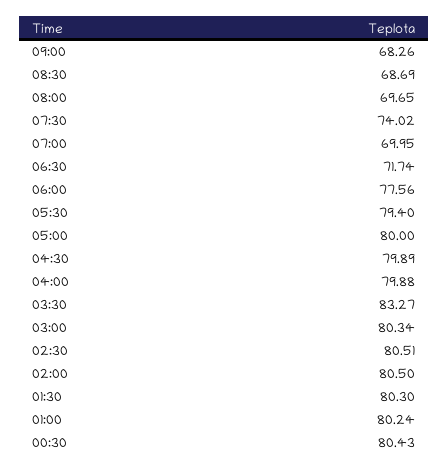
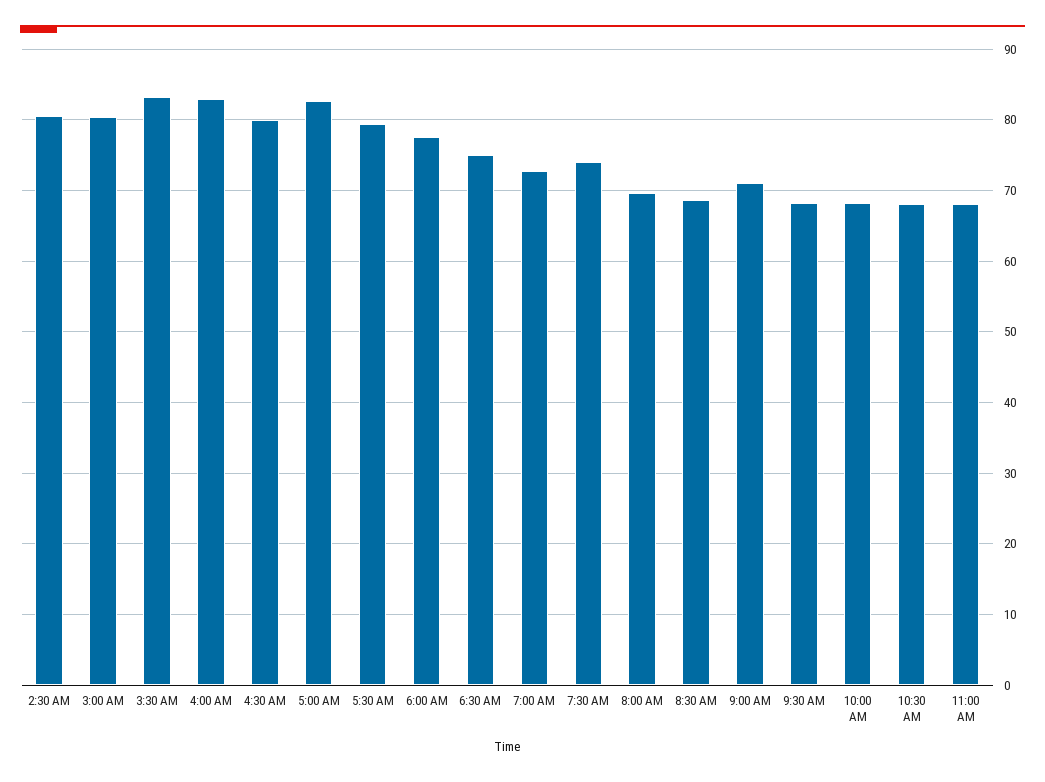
09:00: 68.26 -> 71
07:00: 69.95 -> 73
06:30: 71.74 -> 75
05:00: 80 -> 83
04:00: 79.88 -> 83
02:00: 80.5 -> none
01:30: 80.3 -> none
01:00: 80.24 -> none
00:30: 80.43 -> none
9:30 AM: none -> 68
10:00 AM: none -> 68
10:30 AM: none -> 68
11:00 AM: none -> 68

